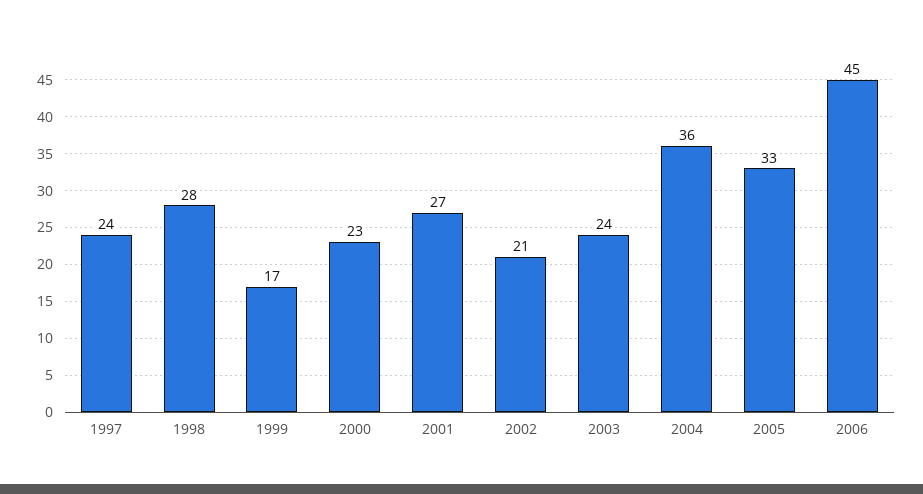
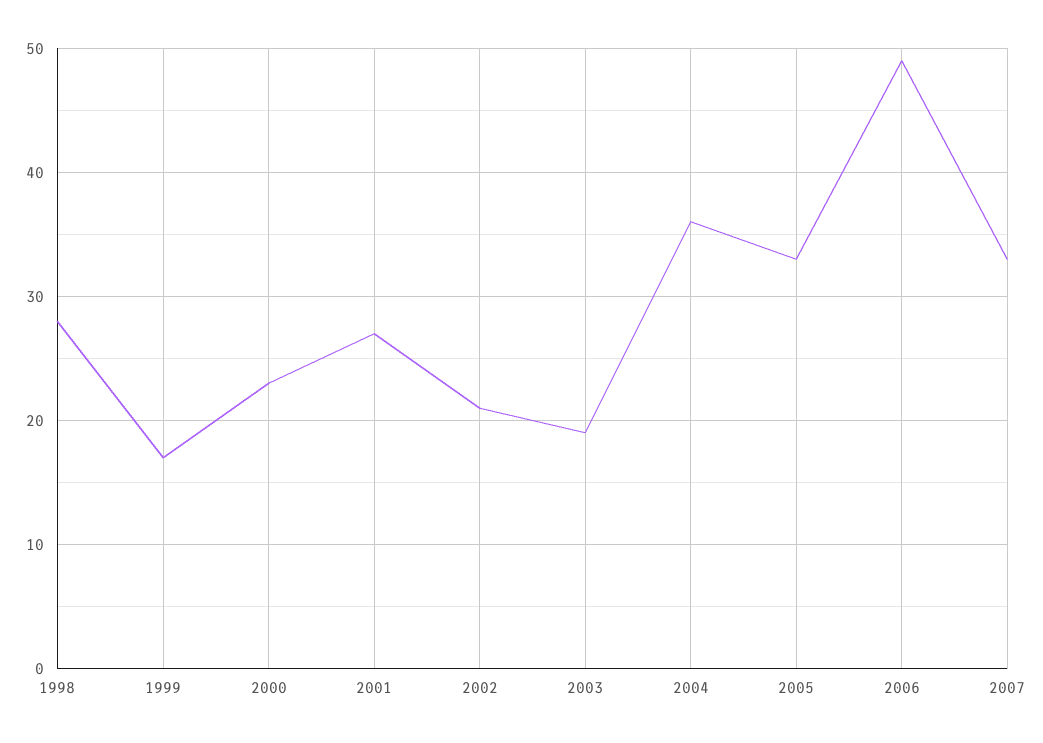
1997: 24 -> none
2003: 24 -> 19
2006: 45 -> 49
2007: none -> 33

